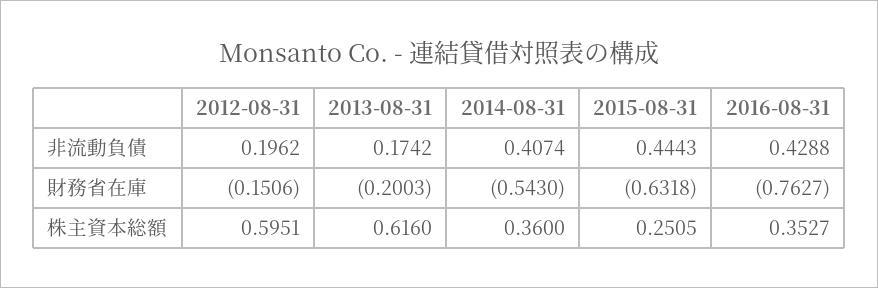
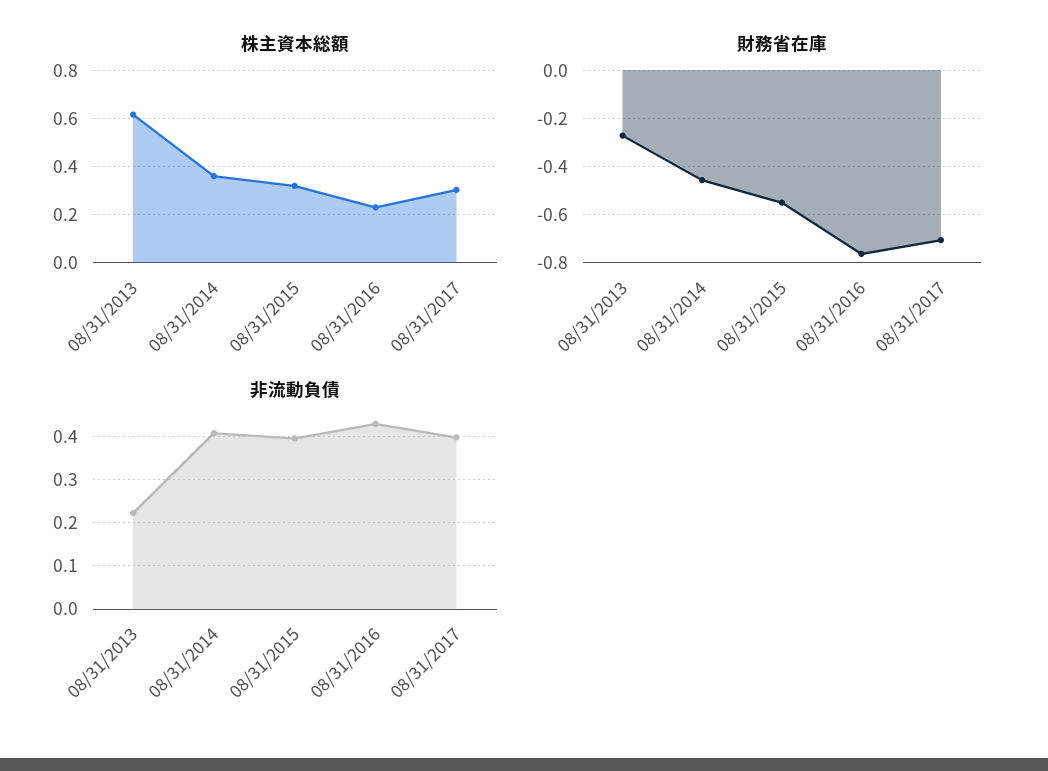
非流動負債, 2012-08-31: 0.1962 -> none
非流動負債, 2013-08-31: 0.1742 -> 0.22
非流動負債, 2015-08-31: 0.4443 -> 0.4
財務省在庫, 2012-08-31: -0.1506 -> none
財務省在庫, 2013-08-31: -0.2003 -> -0.275
財務省在庫, 2014-08-31: -0.543 -> -0.45
財務省在庫, 2015-08-31: -0.6318 -> -0.55
株主資本総額, 2012-08-31: 0.5951 -> none
株主資本総額, 2015-08-31: 0.2505 -> 0.325
株主資本総額, 2016-08-31: 0.3527 -> 0.225
株主資本総額, 08/31/2017: none -> 0.3
財務省在庫, 08/31/2017: none -> -0.7
非流動負債, 08/31/2017: none -> 0.4

